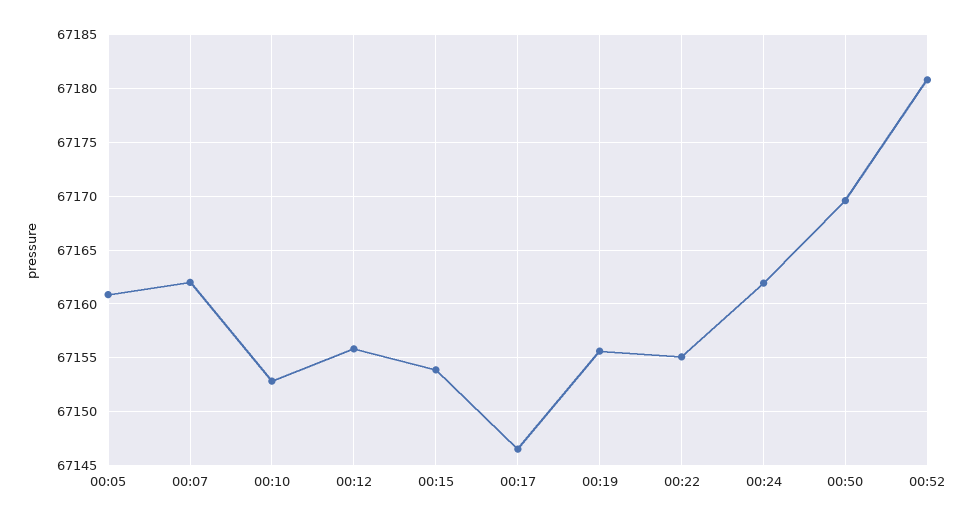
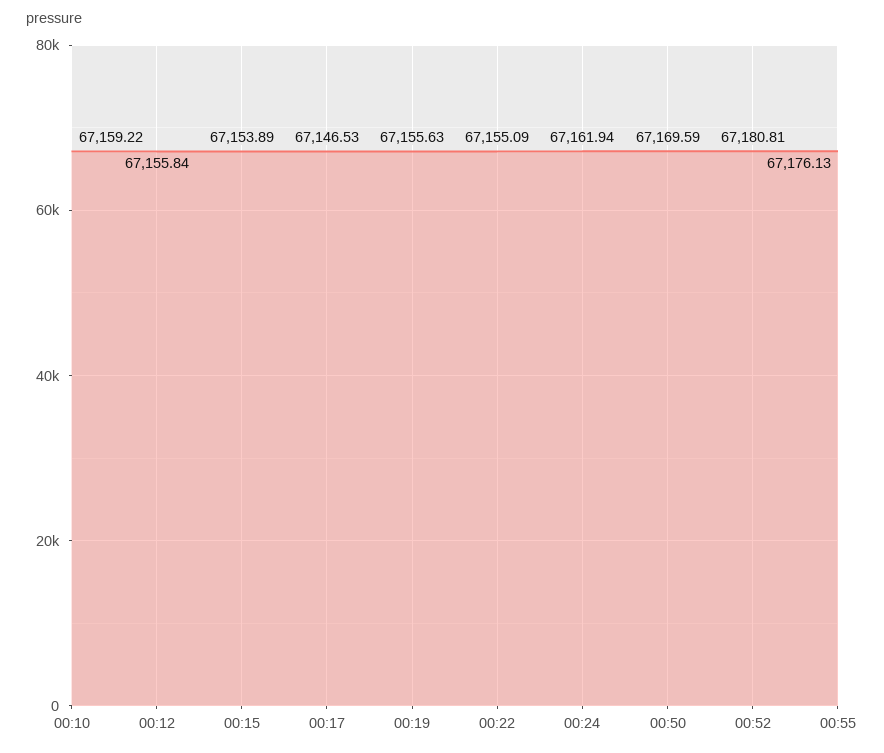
00:05: 67161 -> none
00:07: 67162 -> none
00:10: 67153 -> 67159.22
00:55: none -> 67176.13

